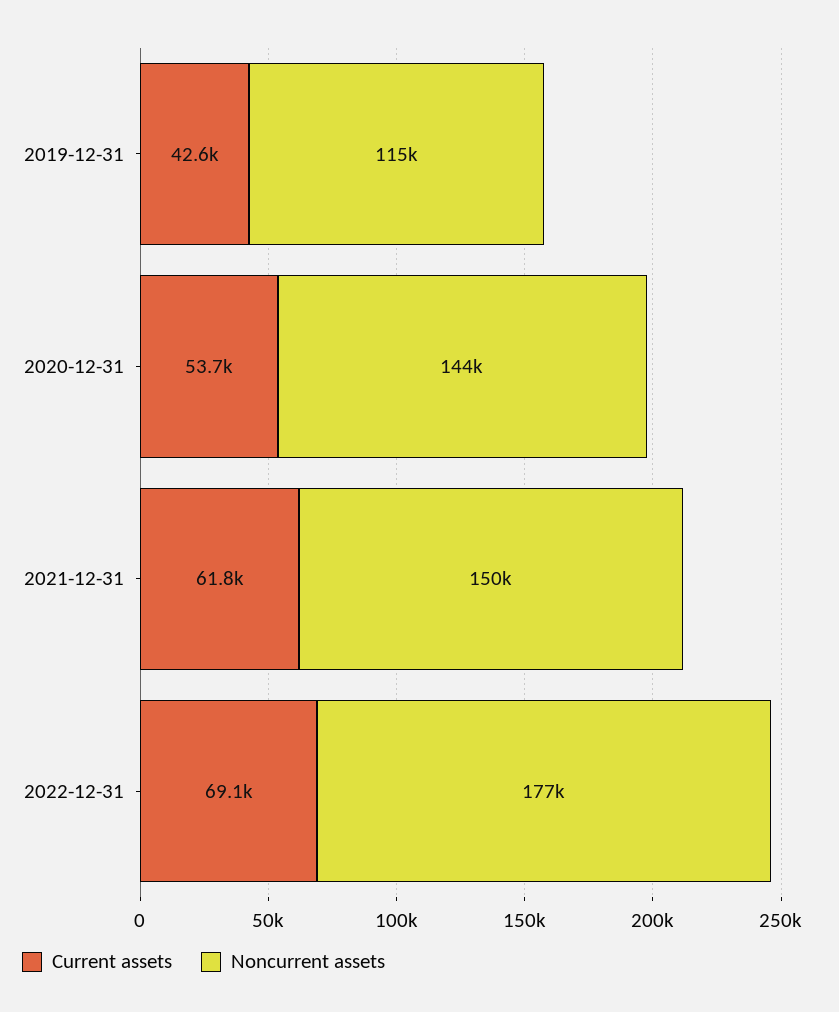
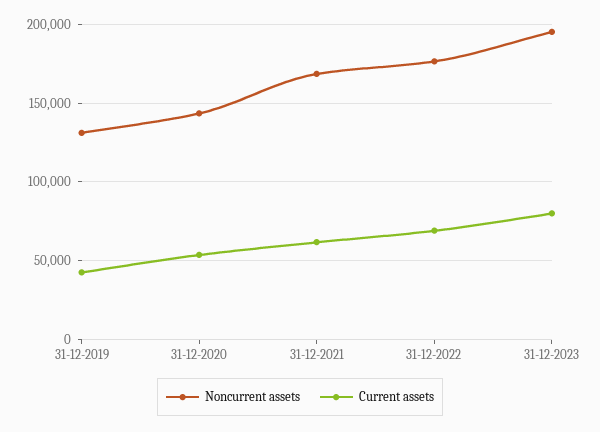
Noncurrent assets, 2019-12-31: 115000 -> 130000
Noncurrent assets, 2021-12-31: 150000 -> 170000
Noncurrent assets, 31-12-2023: none -> 195000
Current assets, 31-12-2023: none -> 80000

